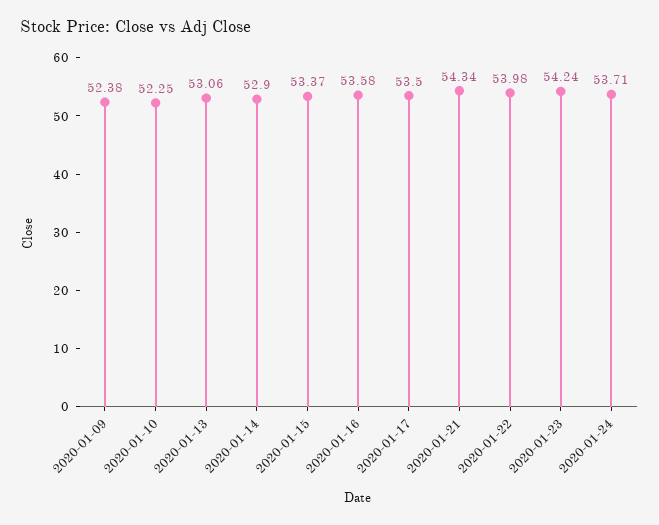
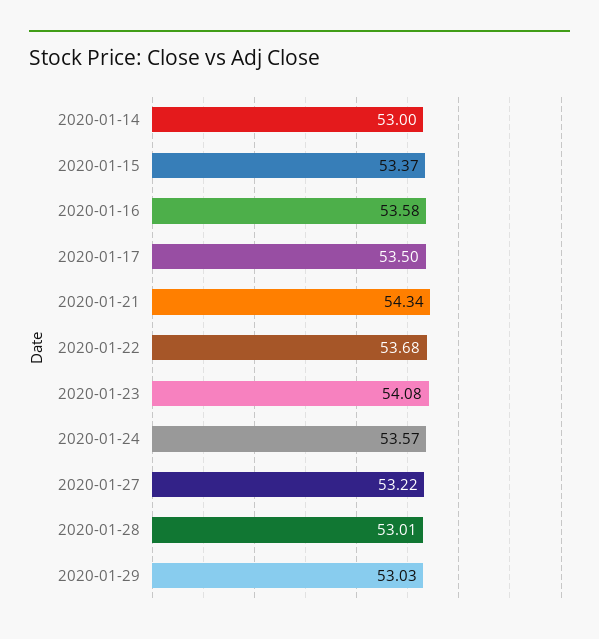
2020-01-09: 52.38 -> none
2020-01-10: 52.25 -> none
2020-01-13: 53.06 -> none
2020-01-14: 52.9 -> 53
2020-01-22: 53.98 -> 53.68
2020-01-23: 54.24 -> 54.08
2020-01-24: 53.71 -> 53.57
2020-01-27: none -> 53.22
2020-01-28: none -> 53.01
2020-01-29: none -> 53.03

